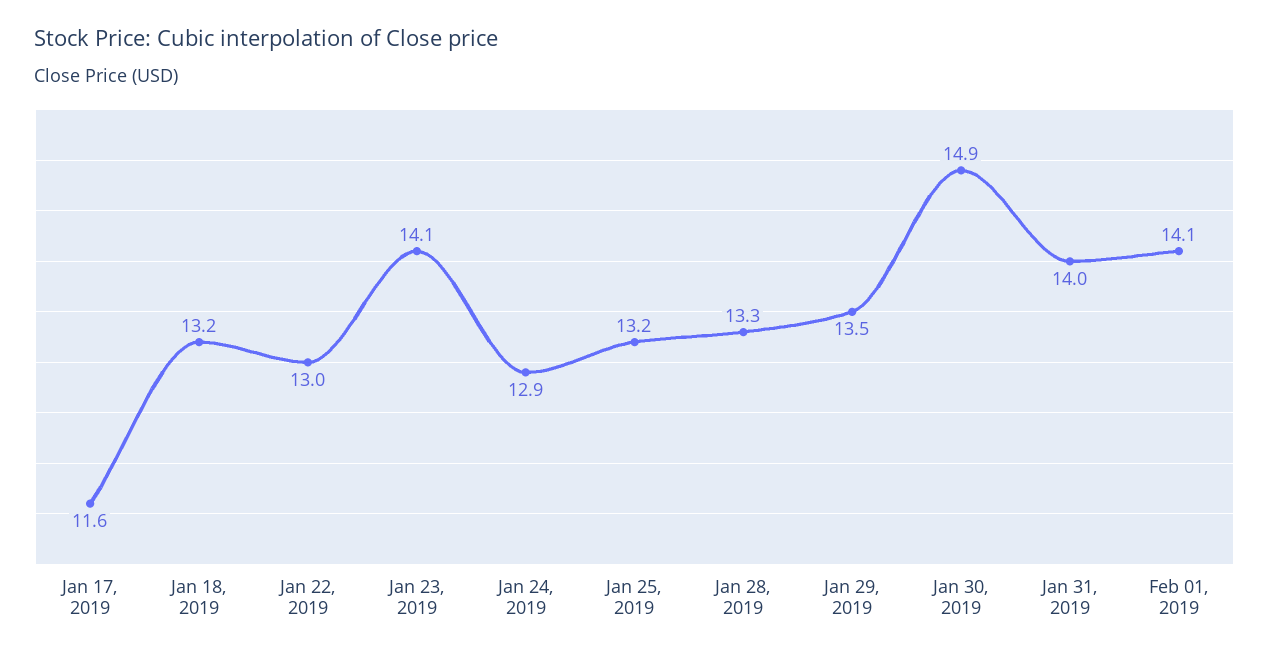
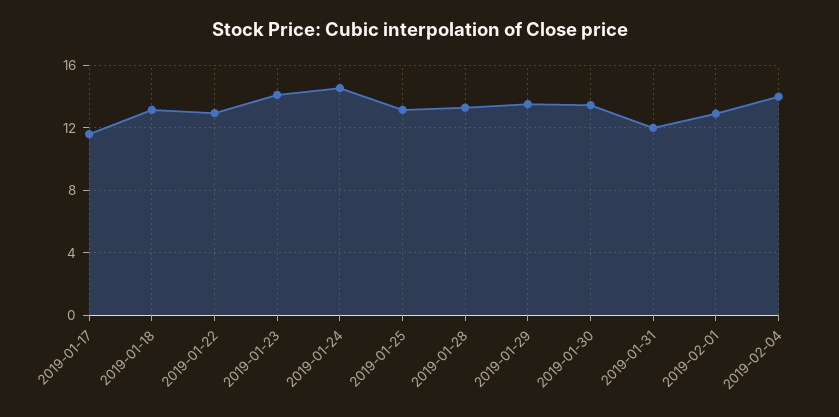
Jan 24, 2019: 12.9 -> 14.5
Jan 30, 2019: 14.9 -> 13.5
Jan 31, 2019: 14 -> 12
Feb 01, 2019: 14.1 -> 13
2019-02-04: none -> 14

